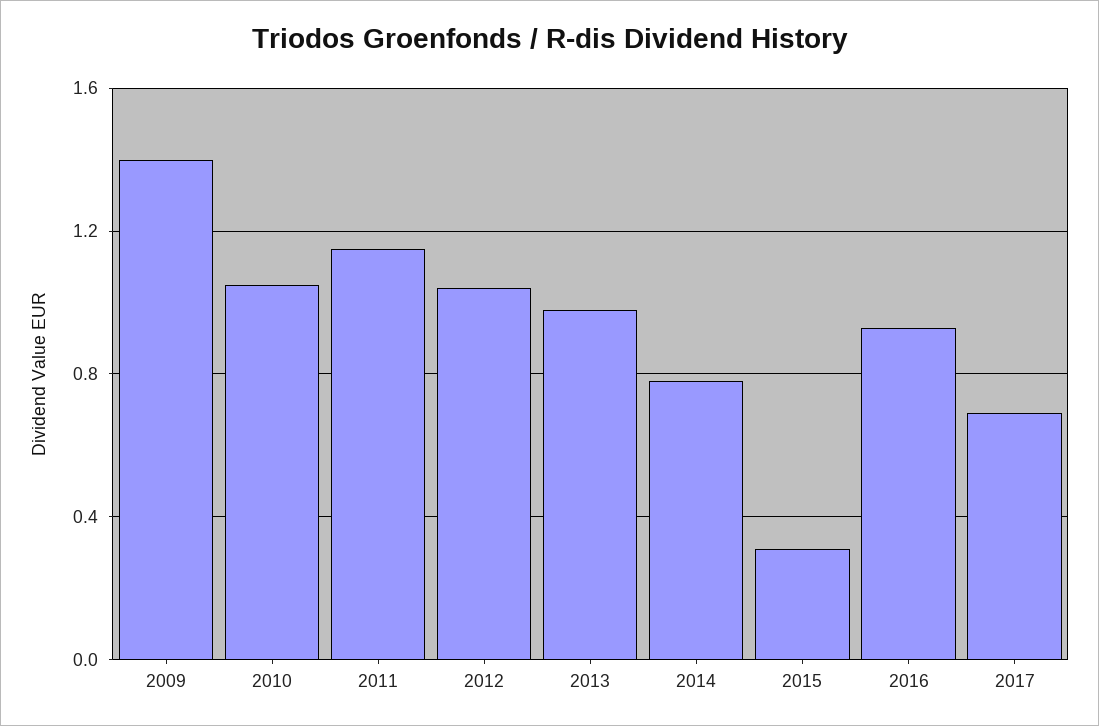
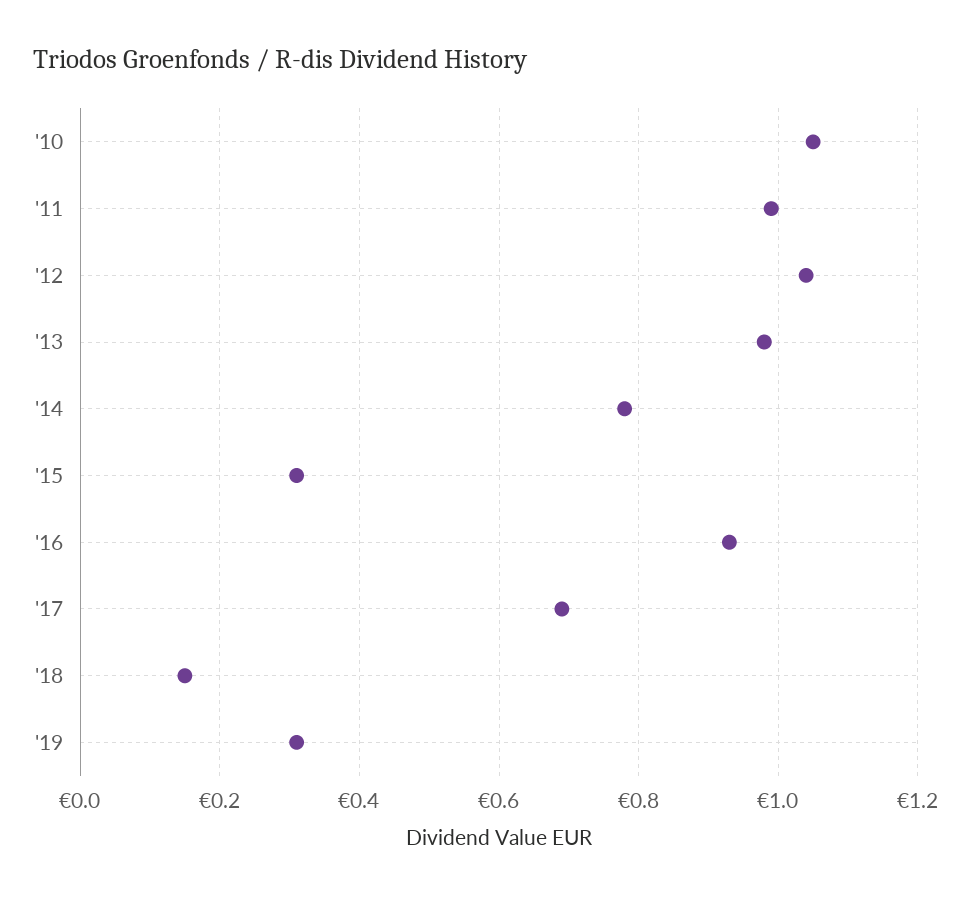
2009: 1.4 -> none
2011: 1.15 -> 1
'18: none -> 0.15
'19: none -> 0.3

